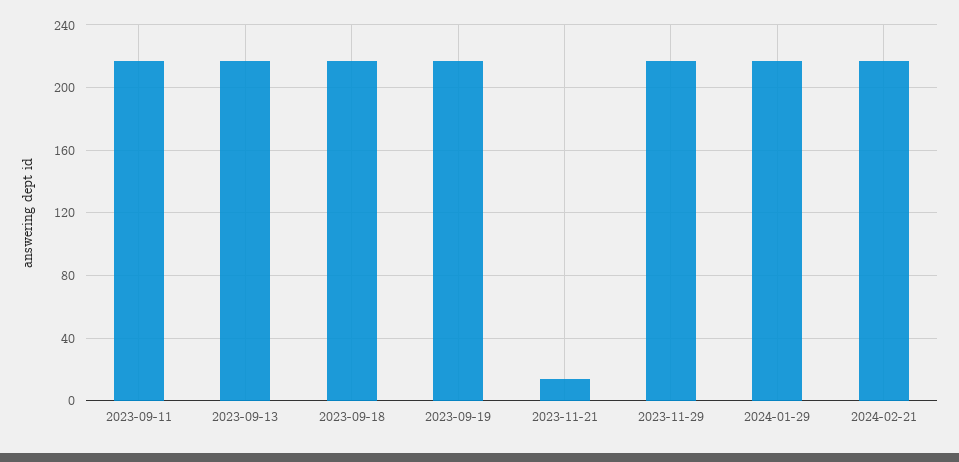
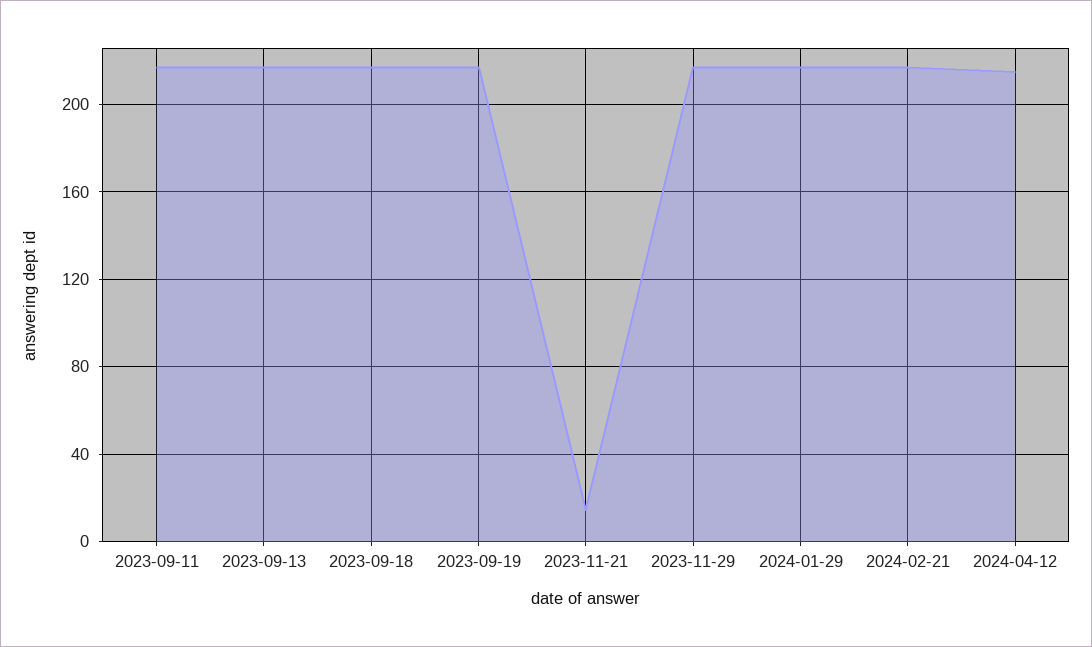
2024-04-12: none -> 215

